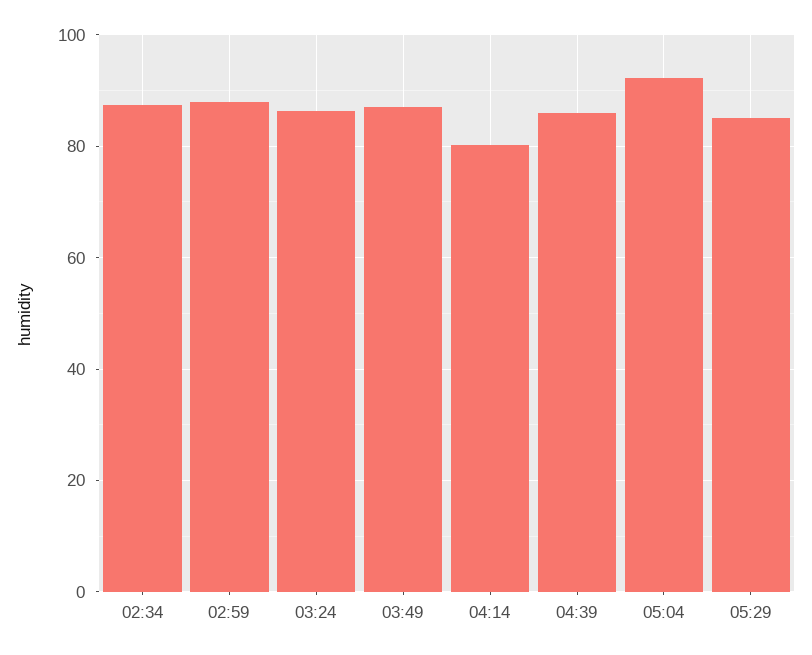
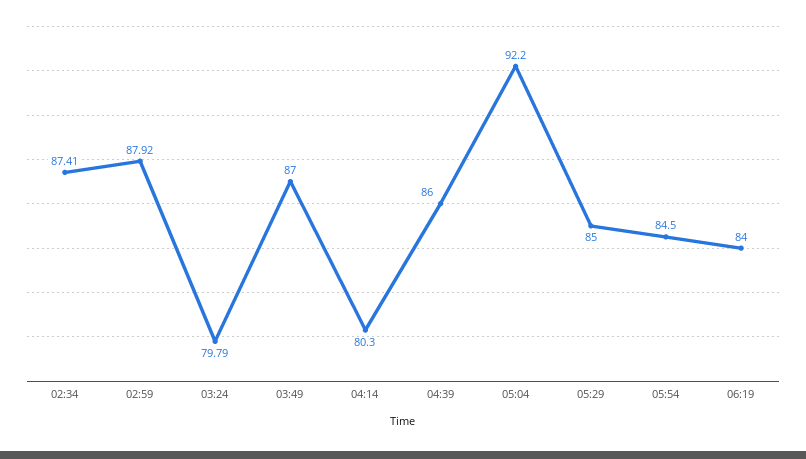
03:24: 86 -> 79.79
05:54: none -> 84.5
06:19: none -> 84

